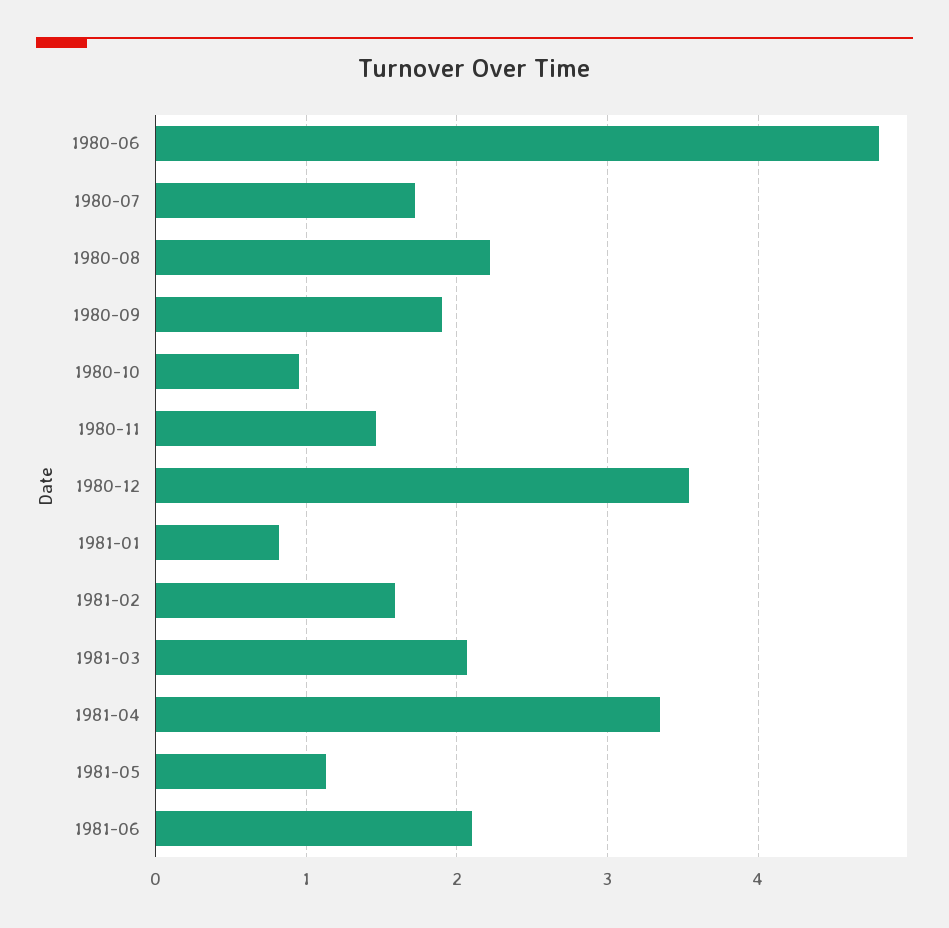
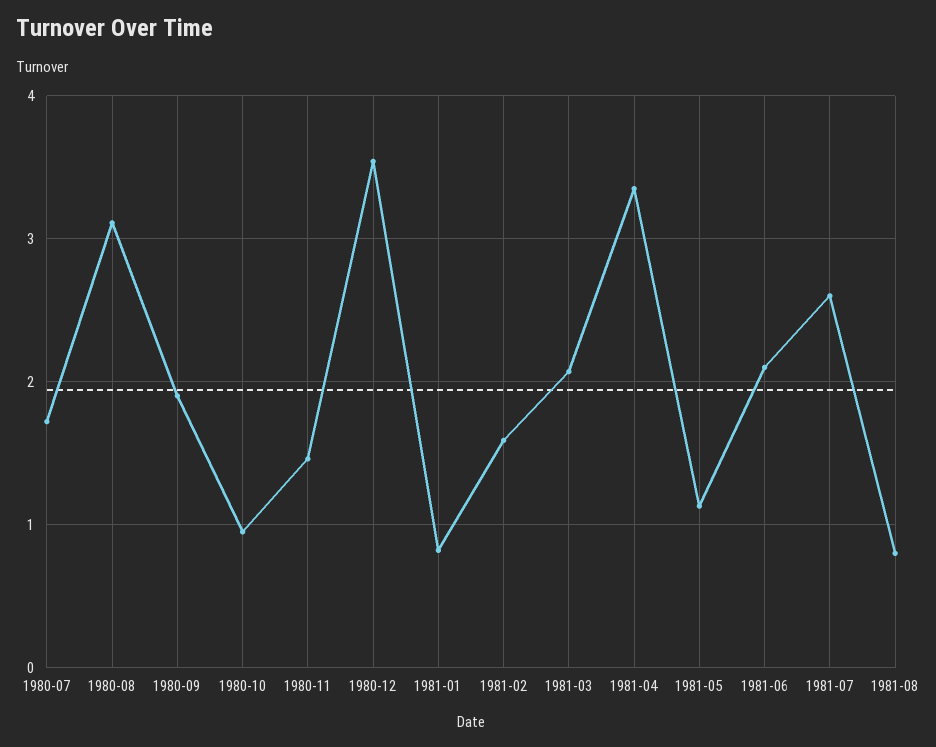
1980-06: 4.8 -> none
1980-08: 2.2 -> 3.1
1981-07: none -> 2.6
1981-08: none -> 0.8

